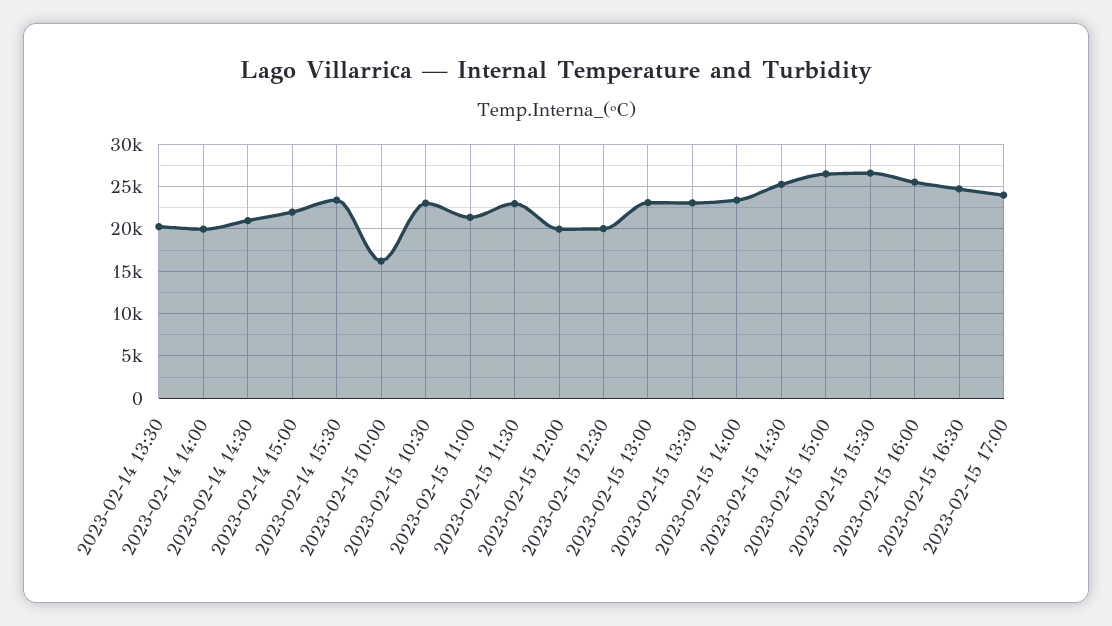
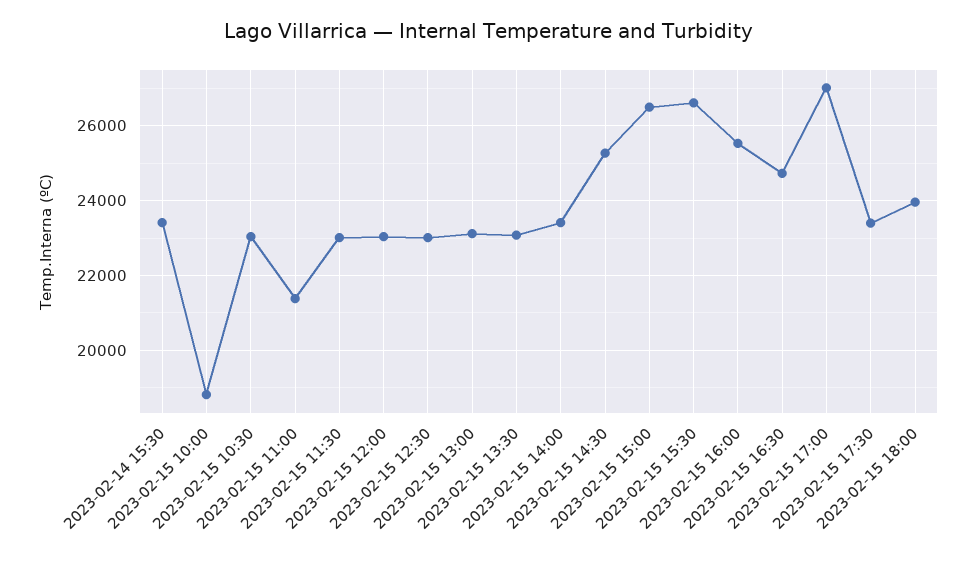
2023-02-14 13:30: 20000 -> none
2023-02-14 14:00: 20000 -> none
2023-02-14 14:30: 21000 -> none
2023-02-14 15:00: 22000 -> none
2023-02-15 10:00: 16000 -> 18800
2023-02-15 12:00: 20000 -> 23000
2023-02-15 12:30: 20000 -> 23000
2023-02-15 17:00: 24000 -> 27000
2023-02-15 17:30: none -> 23400
2023-02-15 18:00: none -> 24000

